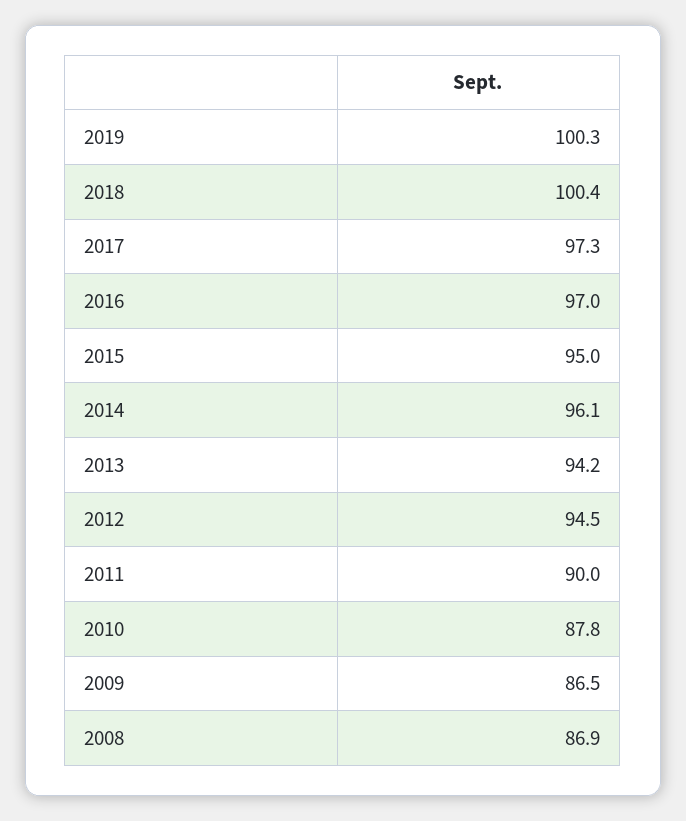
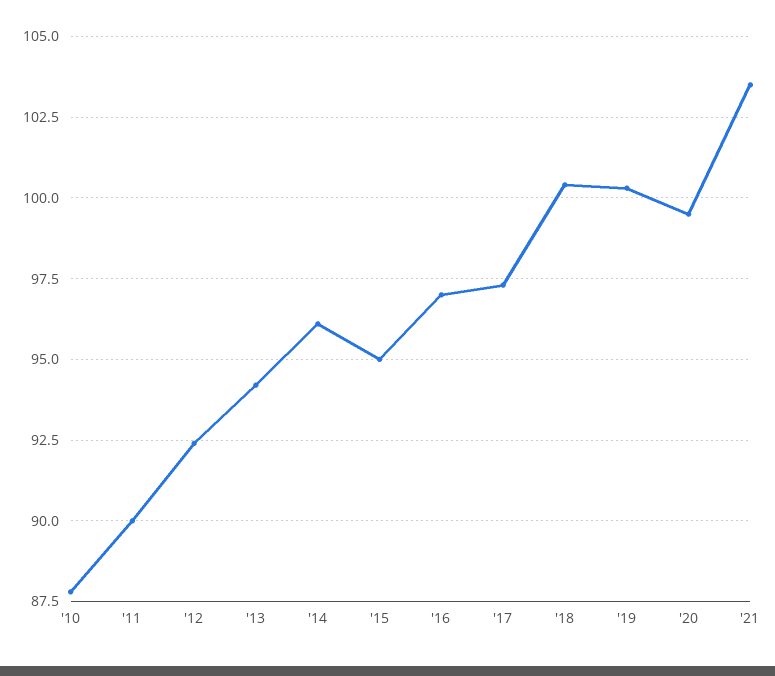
2012: 94.5 -> 92.5
2009: 86.5 -> none
2008: 86.9 -> none
'20: none -> 99.5
'21: none -> 103.5

